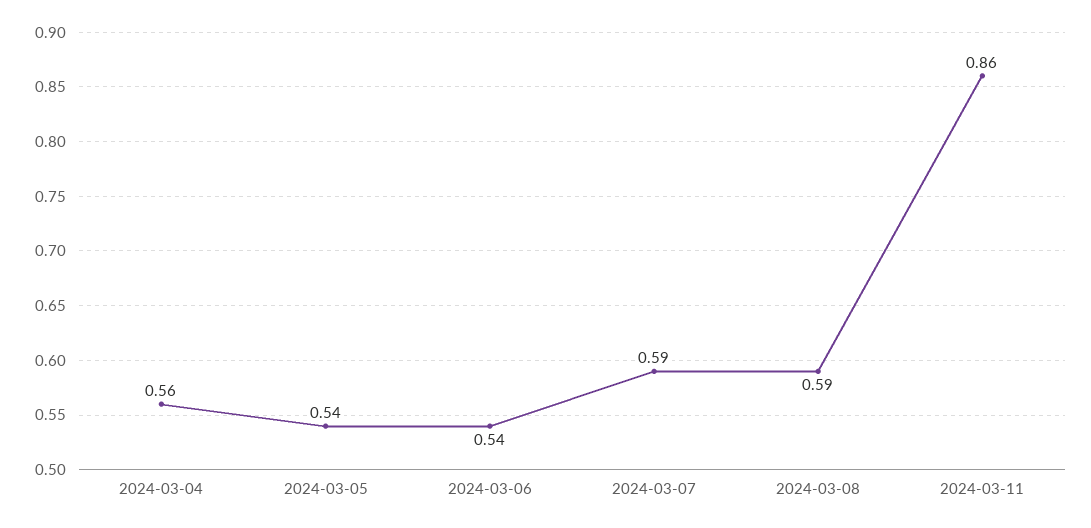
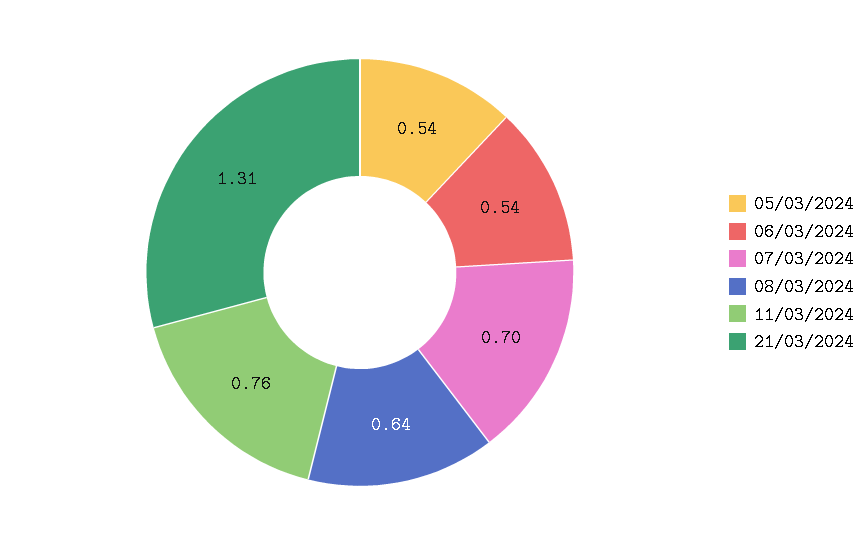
2024-03-04: 0.56 -> none
2024-03-07: 0.59 -> 0.7
2024-03-08: 0.59 -> 0.64
2024-03-11: 0.86 -> 0.76
21/03/2024: none -> 1.31

